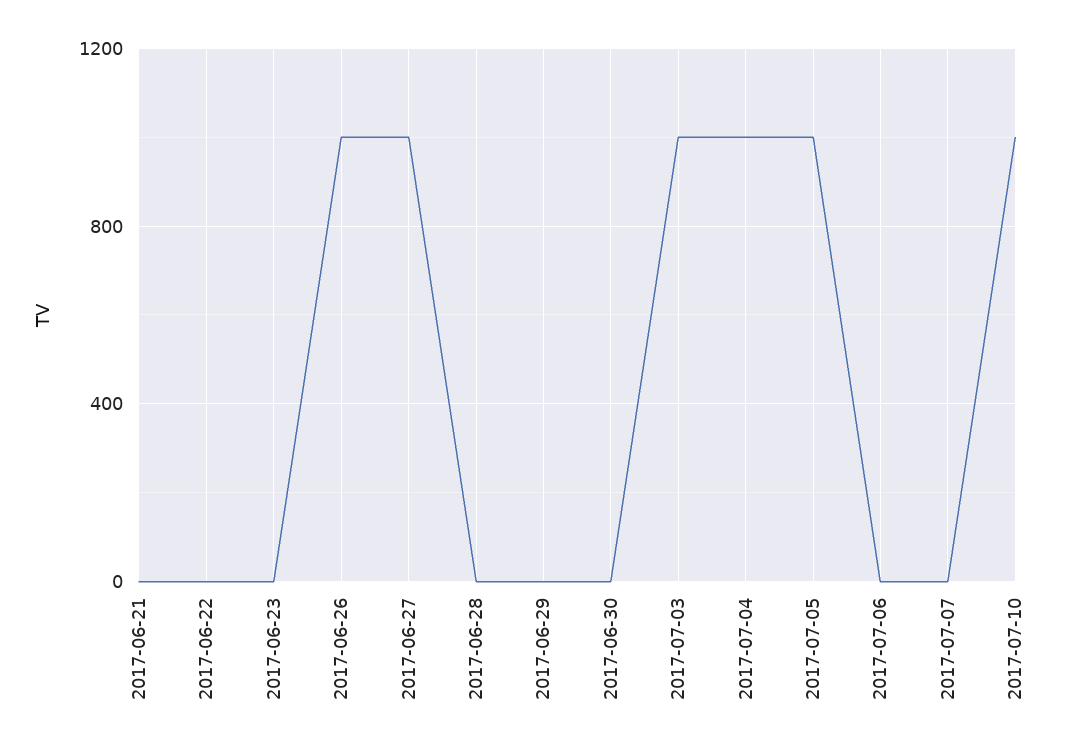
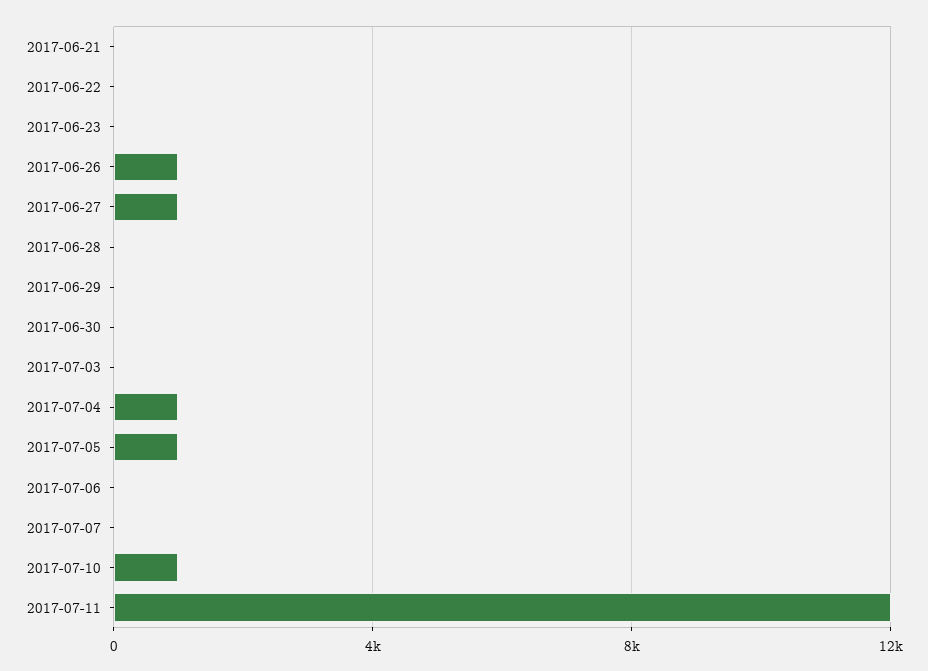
2017-07-03: 1000 -> 0
2017-07-11: none -> 12000

